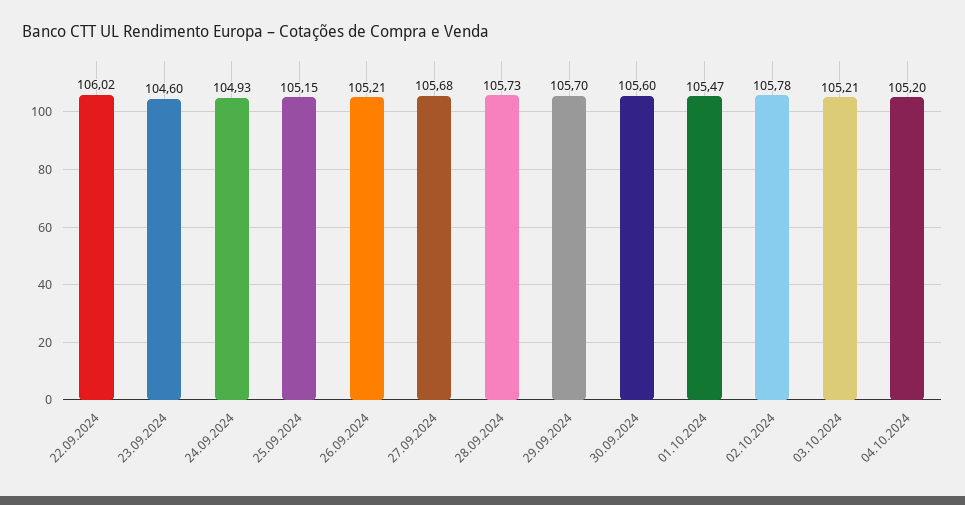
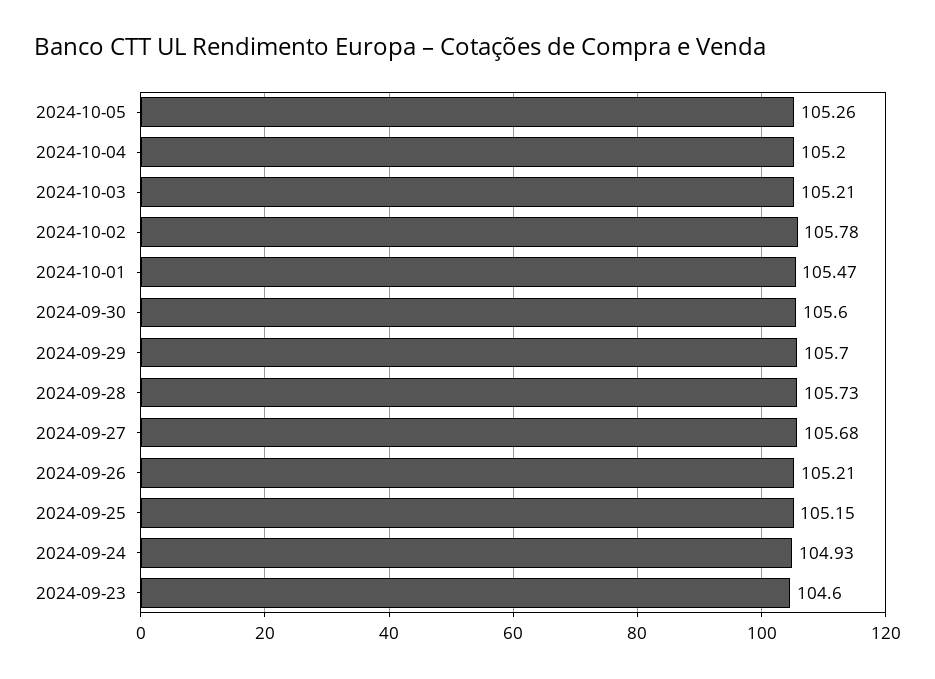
22.09.2024: 106.02 -> none
2024-10-05: none -> 105.26

